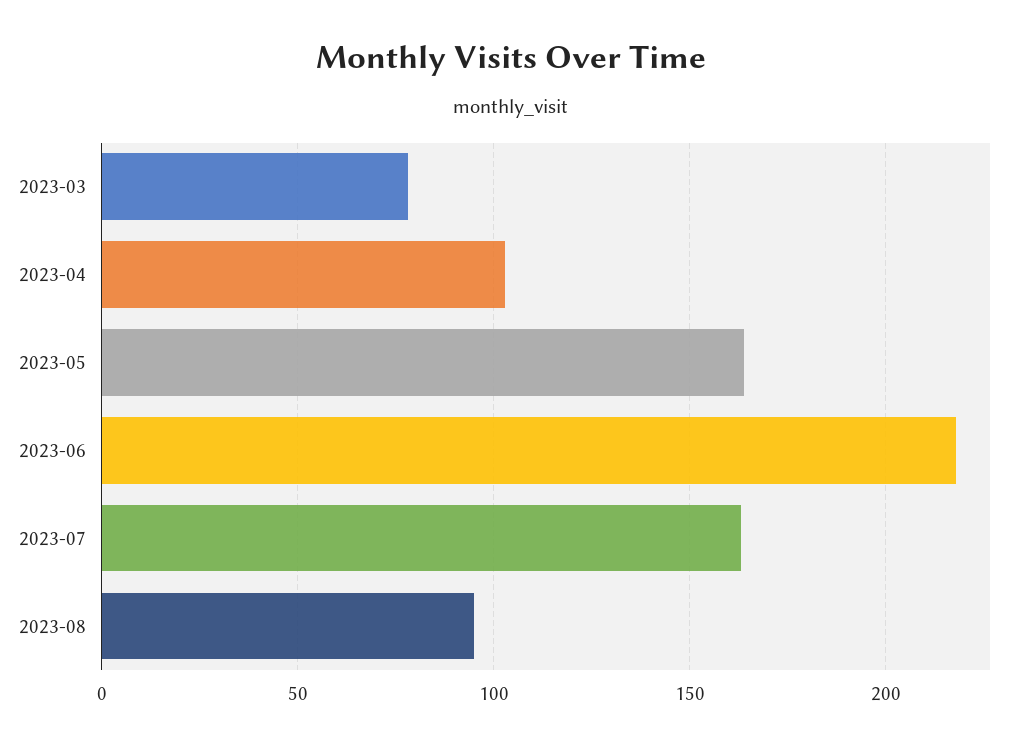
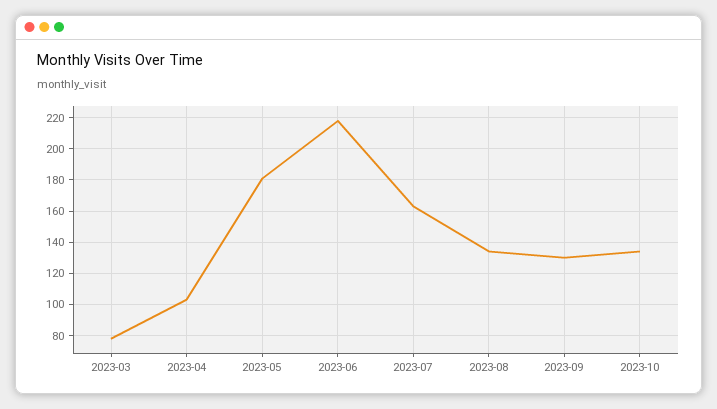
2023-05: 165 -> 180
2023-08: 95 -> 135
2023-09: none -> 130
2023-10: none -> 135

